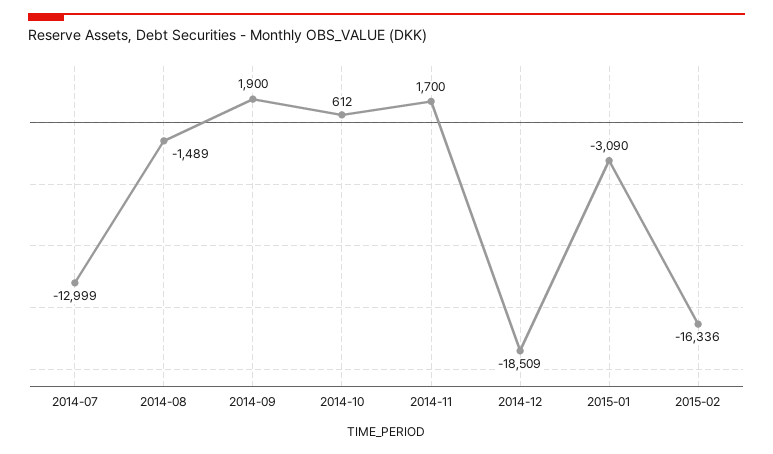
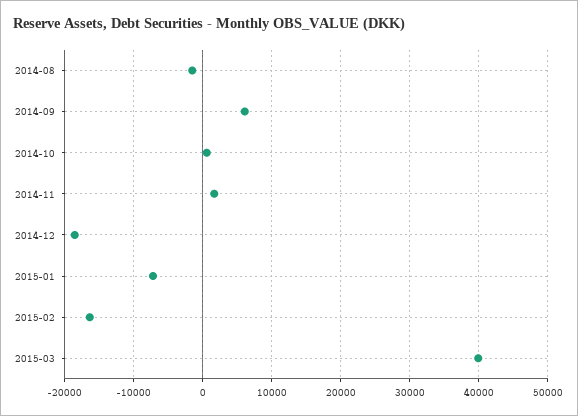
2014-07: -12999 -> none
2014-09: 1900 -> 6000
2015-01: -3090 -> -7000
2015-03: none -> 40000

